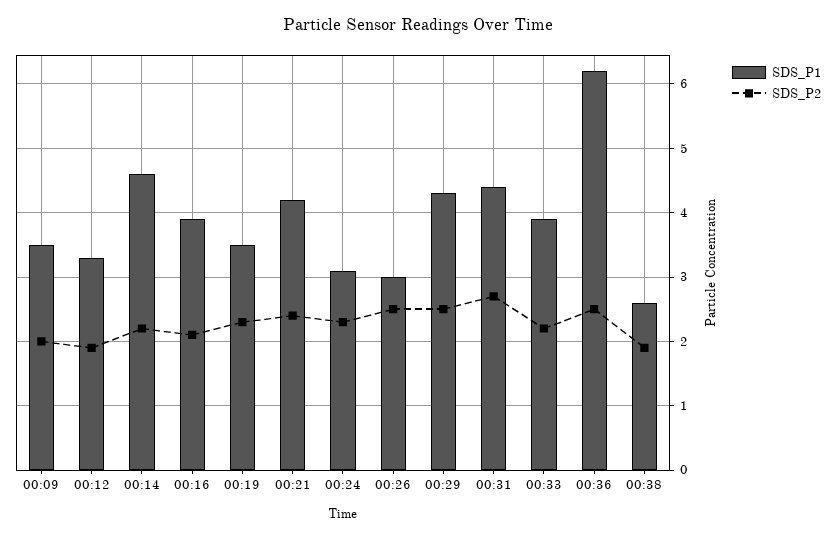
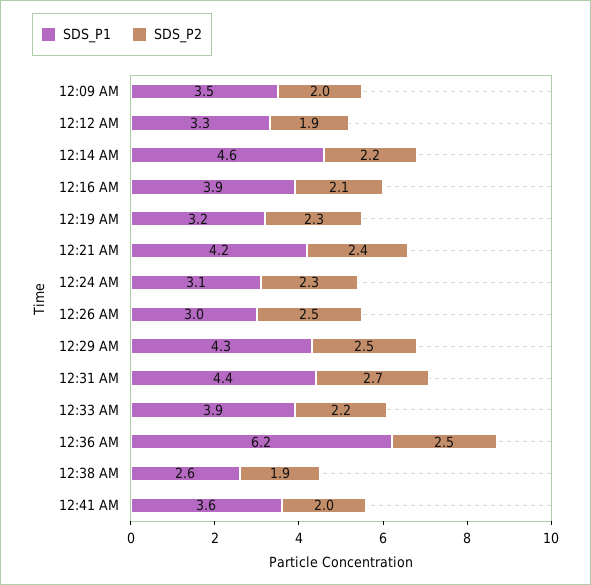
SDS_P1, 00:19: 3.5 -> 3.2
SDS_P1, 12:41 AM: none -> 3.6
SDS_P2, 12:41 AM: none -> 2

